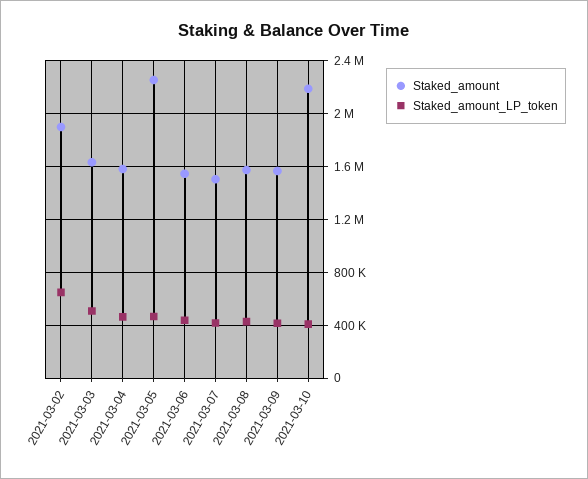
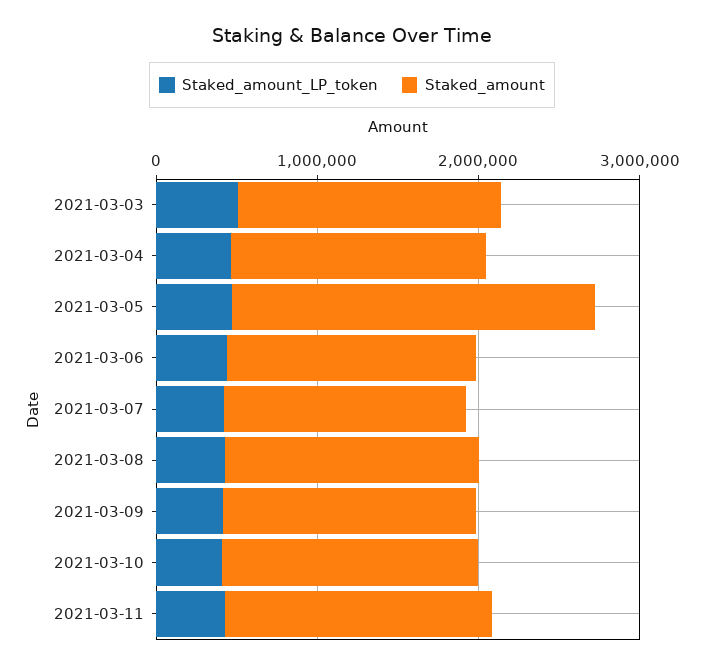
Staked_amount, 2021-03-02: 1900000 -> none
Staked_amount_LP_token, 2021-03-02: 650000 -> none
Staked_amount, 2021-03-10: 2200000 -> 1600000
Staked_amount_LP_token, 2021-03-11: none -> 400000
Staked_amount, 2021-03-11: none -> 1600000

